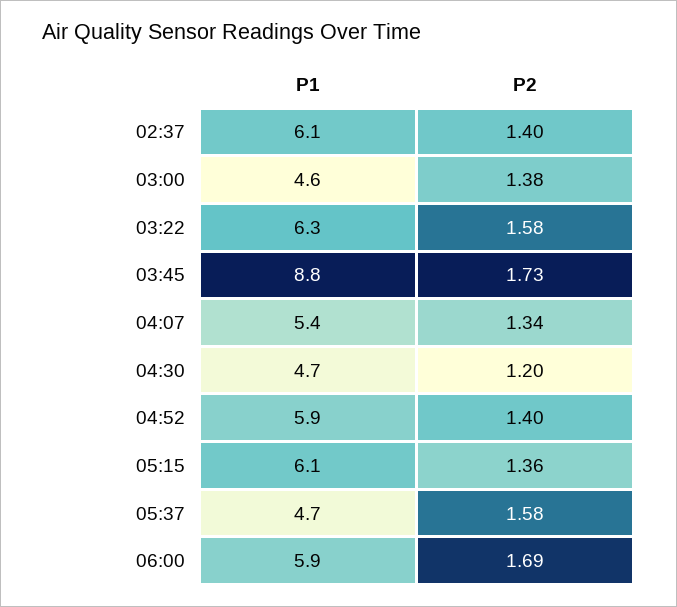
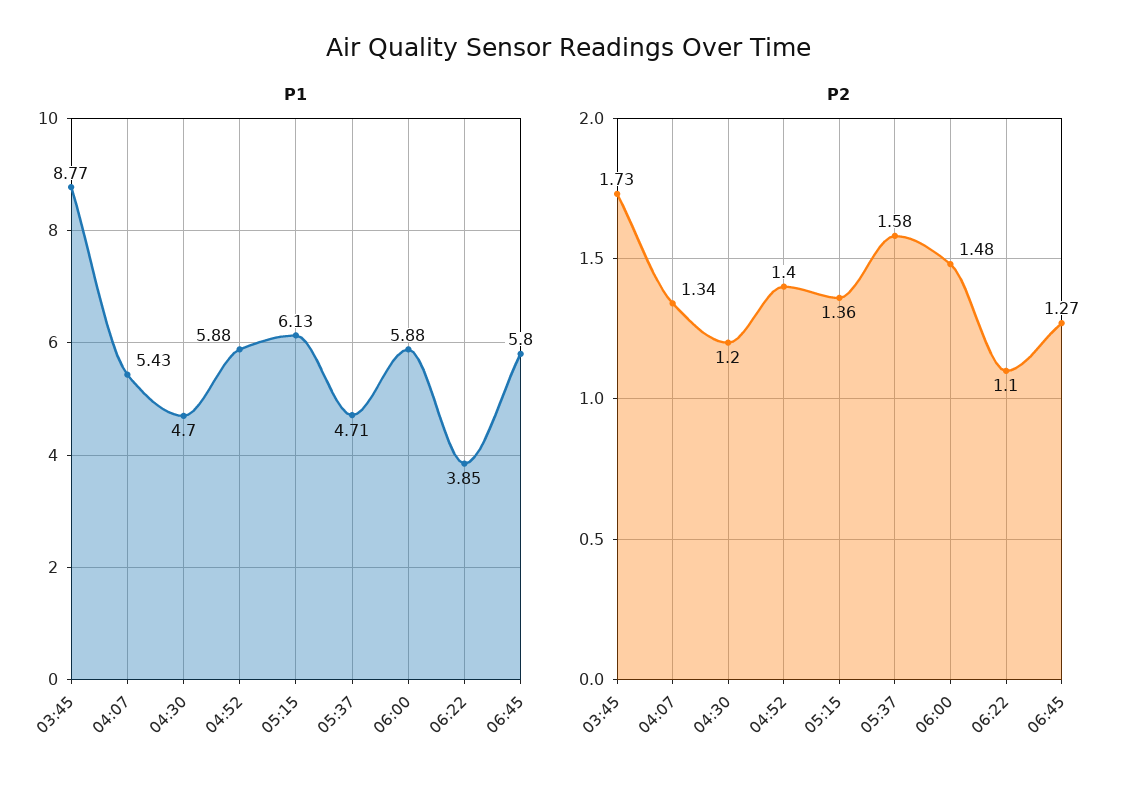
P1, 02:37: 6.1 -> none
P2, 02:37: 1.4 -> none
P1, 03:00: 4.6 -> none
P2, 03:00: 1.38 -> none
P1, 03:22: 6.3 -> none
P2, 03:22: 1.58 -> none
P2, 06:00: 1.69 -> 1.48
P1, 06:22: none -> 3.85
P1, 06:45: none -> 5.8
P2, 06:22: none -> 1.1
P2, 06:45: none -> 1.27

